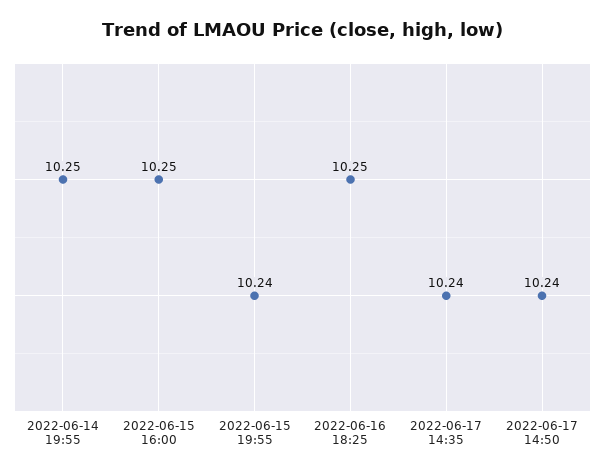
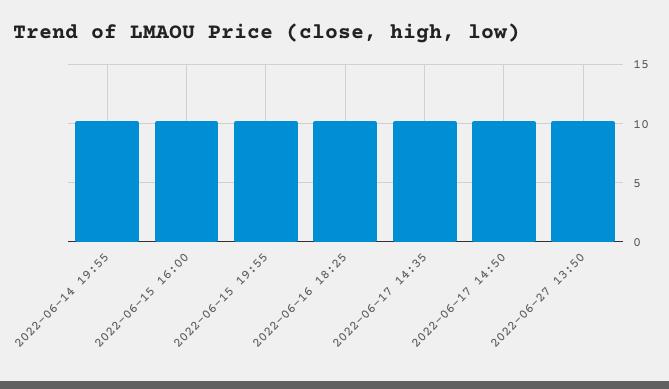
2022-06-27 13:50: none -> 10

